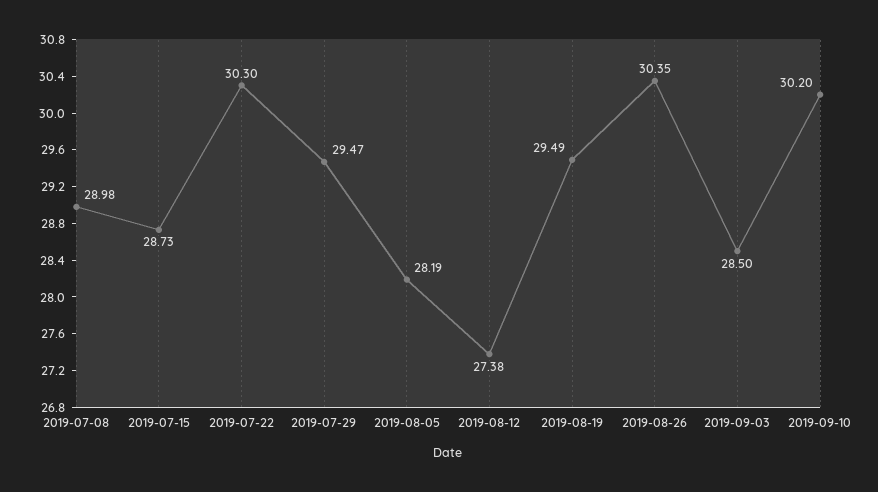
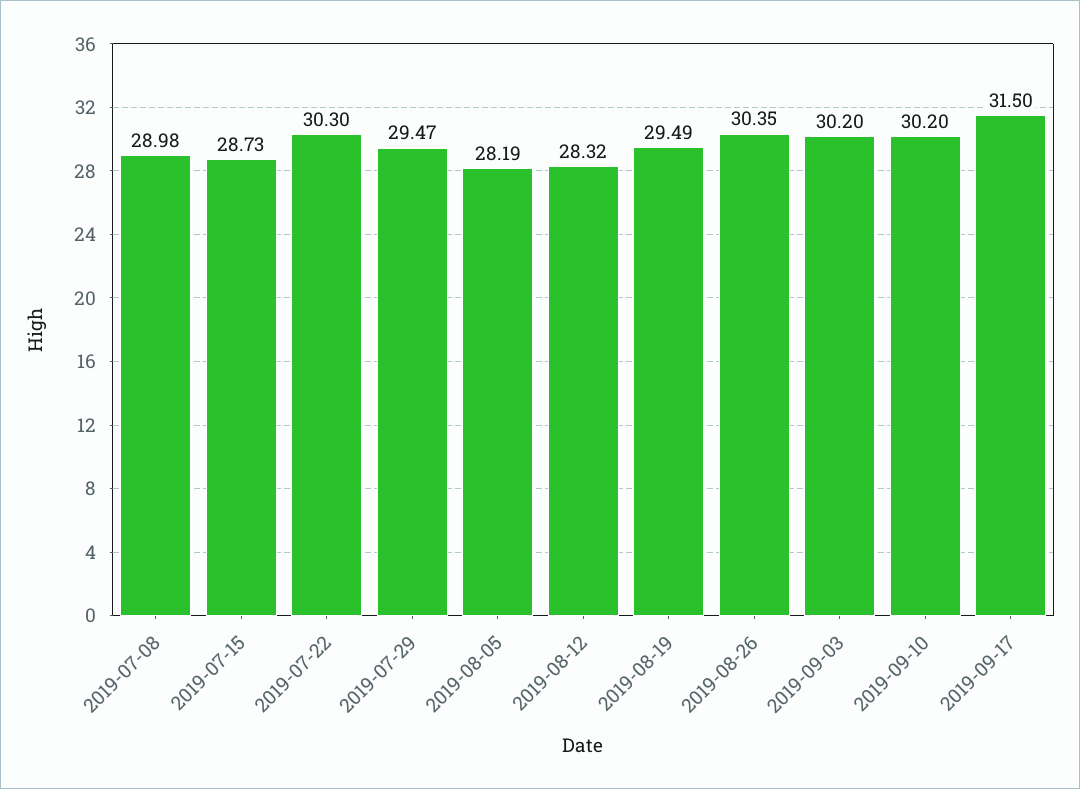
2019-08-12: 27.38 -> 28.32
2019-09-03: 28.5 -> 30.2
2019-09-17: none -> 31.5

